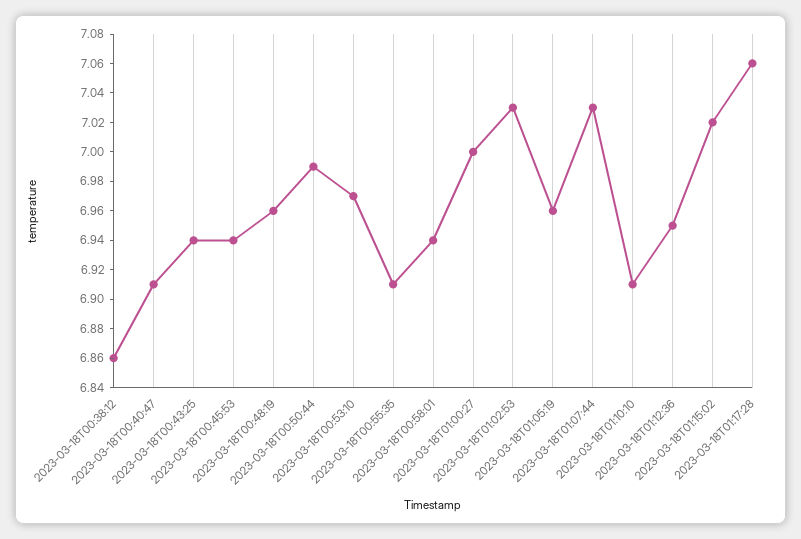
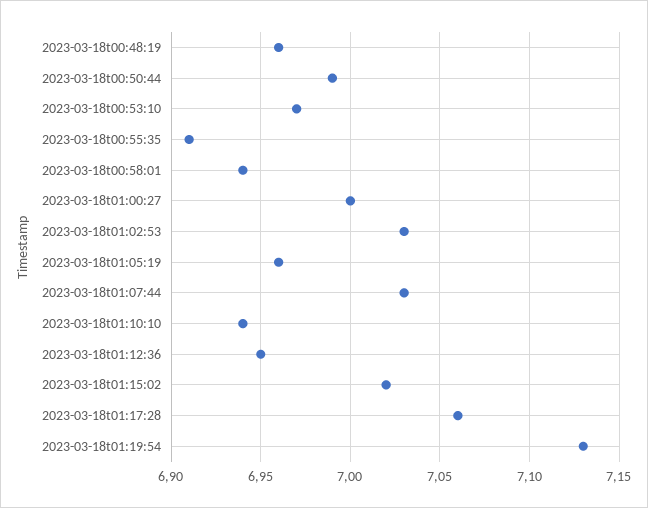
2023-03-18T00:38:12: 6.86 -> none
2023-03-18T00:40:47: 6.91 -> none
2023-03-18T00:43:25: 6.94 -> none
2023-03-18T00:45:53: 6.94 -> none
2023-03-18T01:10:10: 6.91 -> 6.94
2023-03-18t01:19:54: none -> 7.13

